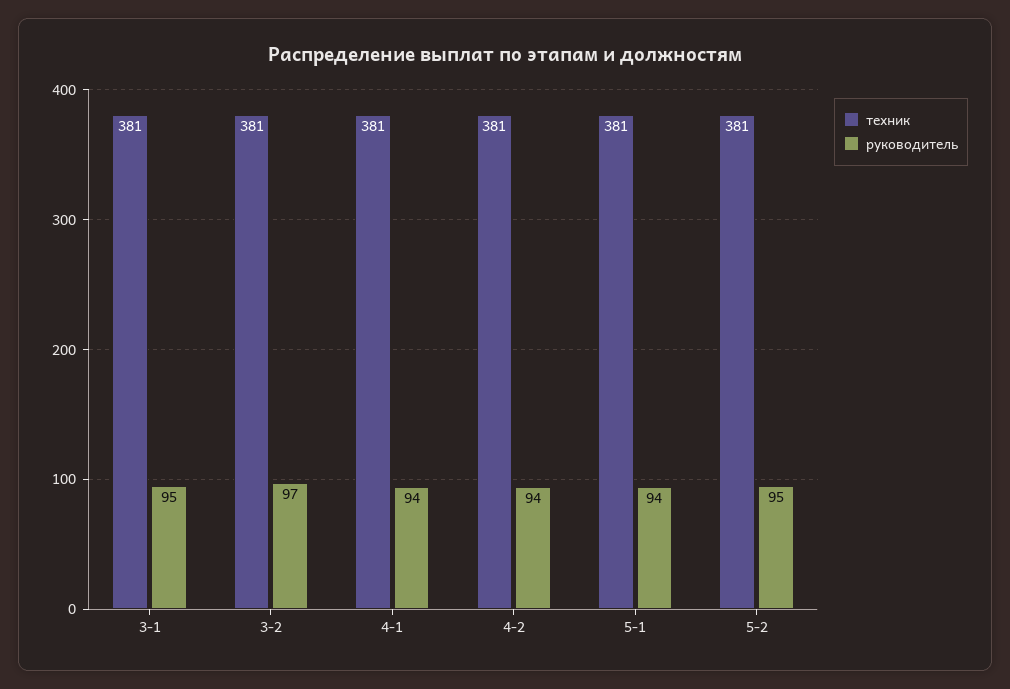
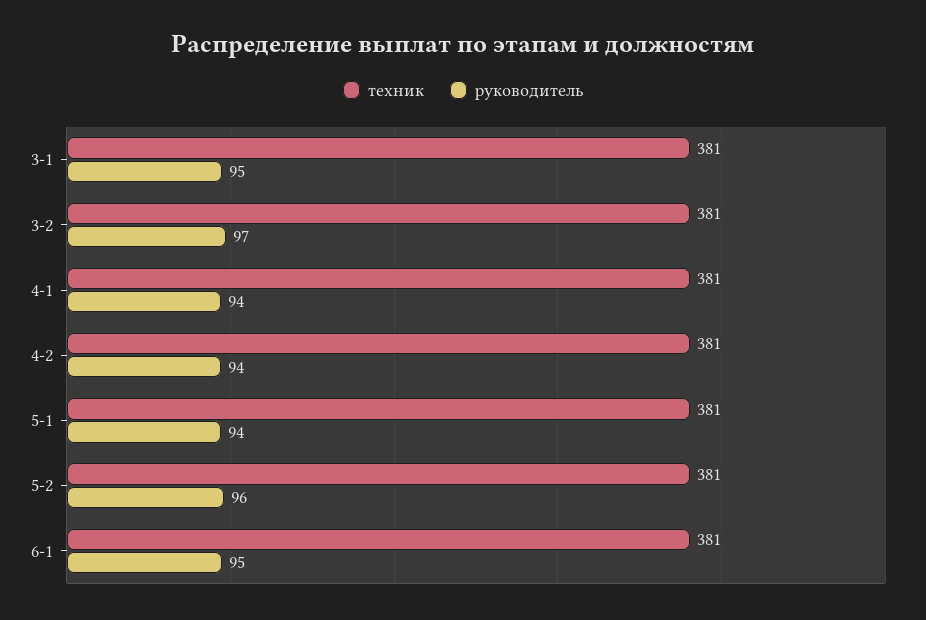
руководитель, 5-2: 95 -> 96
техник, 6-1: none -> 381
руководитель, 6-1: none -> 95

